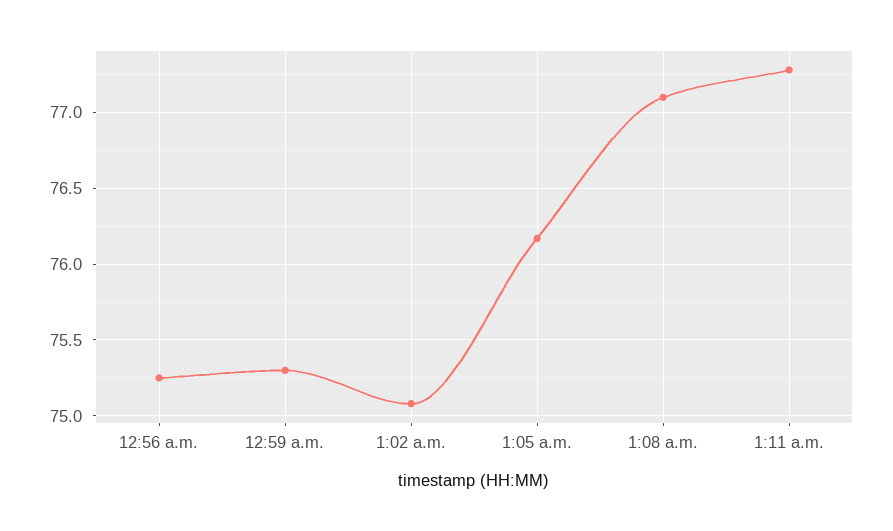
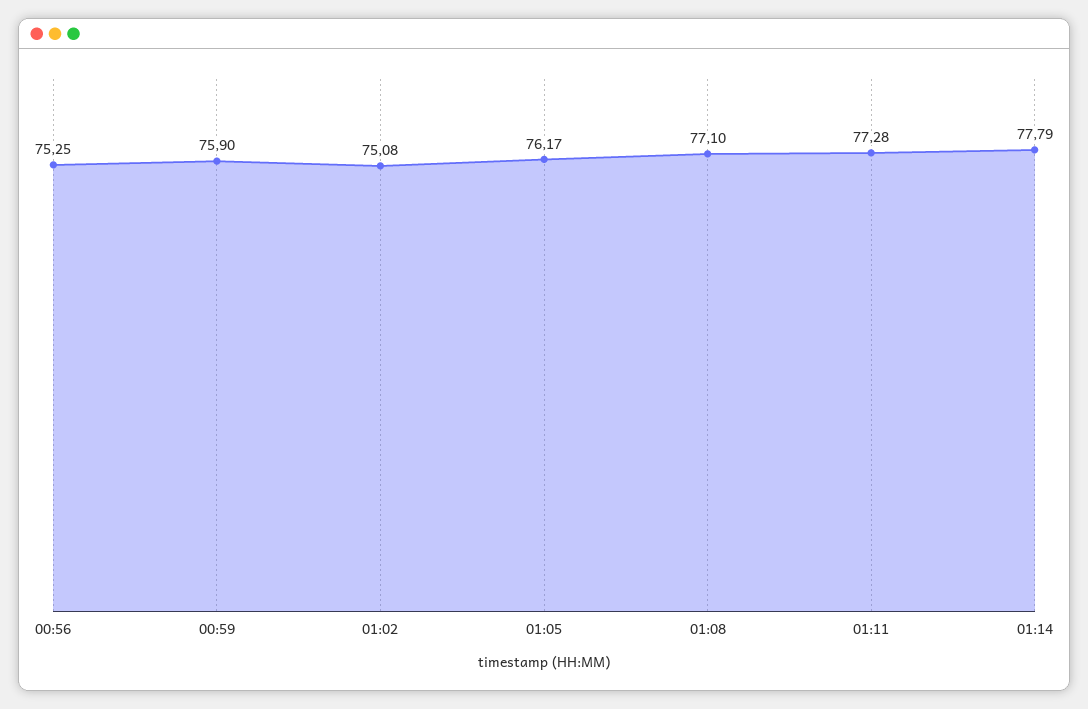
12:59 a.m.: 75.3 -> 75.9
01:14: none -> 77.79

